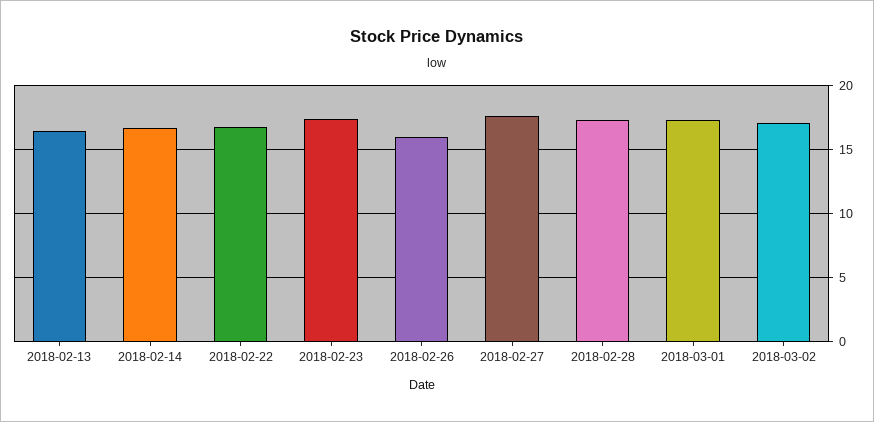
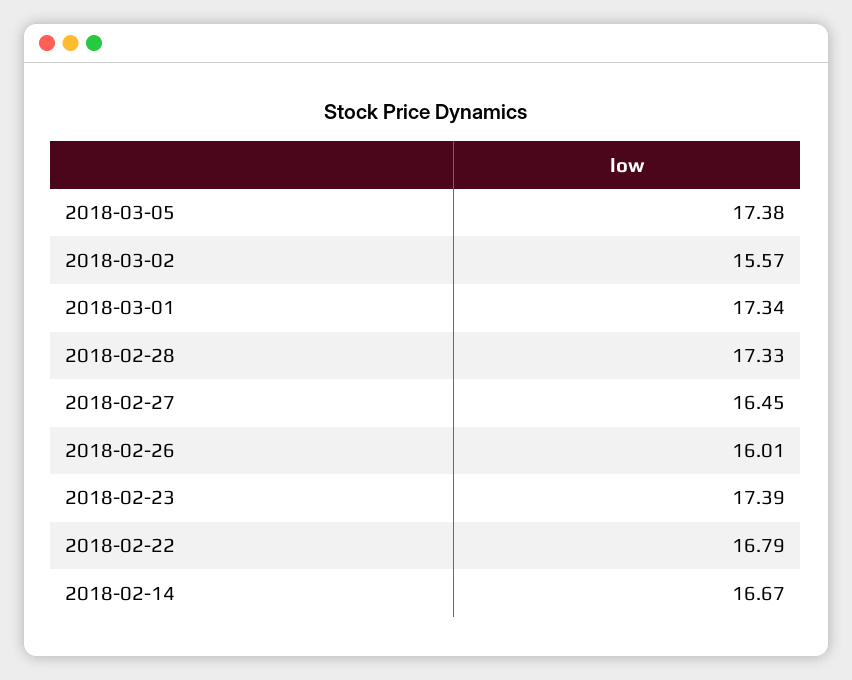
2018-02-13: 16.5 -> none
2018-02-27: 17.5 -> 16.45
2018-03-02: 17 -> 15.57
2018-03-05: none -> 17.38

